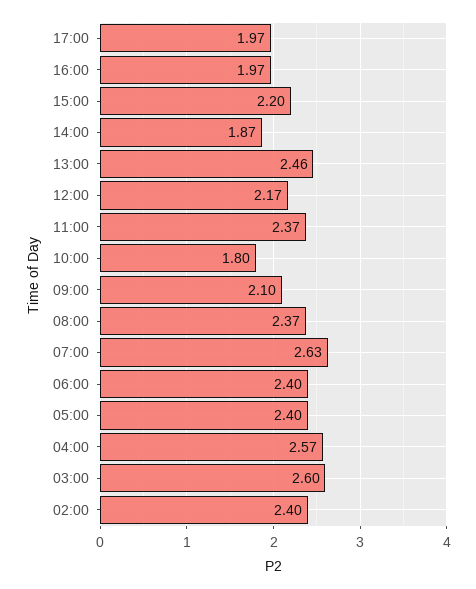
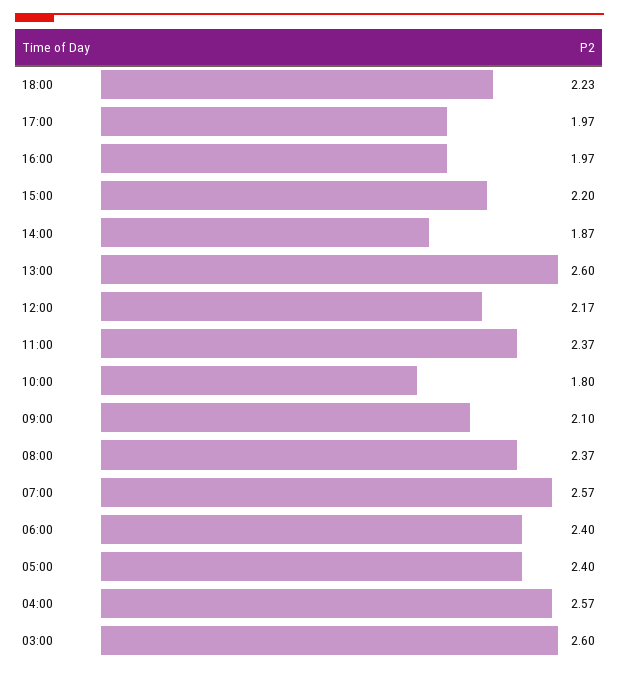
13:00: 2.46 -> 2.6
07:00: 2.63 -> 2.57
02:00: 2.4 -> none
18:00: none -> 2.23

